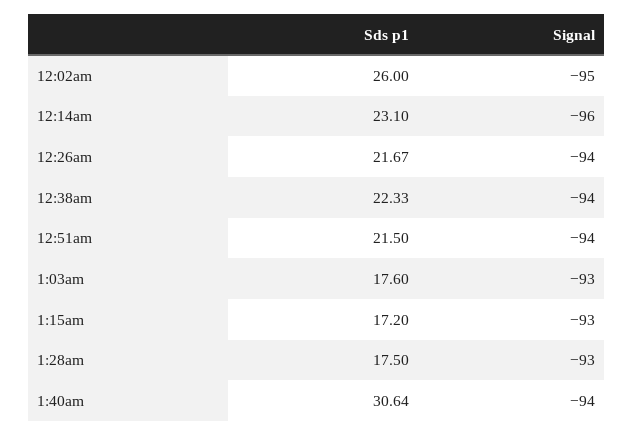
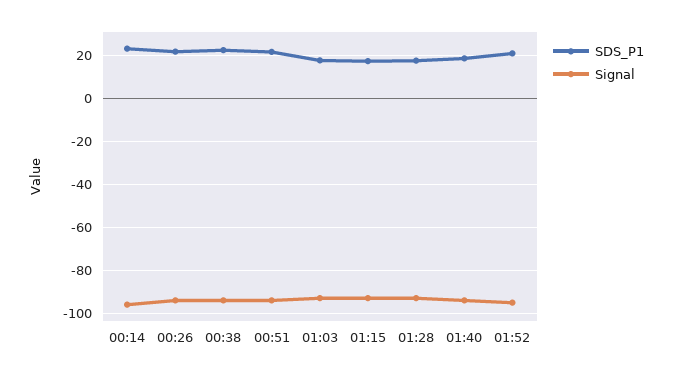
Sds p1, 12:02am: 26 -> none
Signal, 12:02am: -95 -> none
Sds p1, 1:40am: 30.64 -> 20
Sds p1, 01:52: none -> 20
Signal, 01:52: none -> -95

